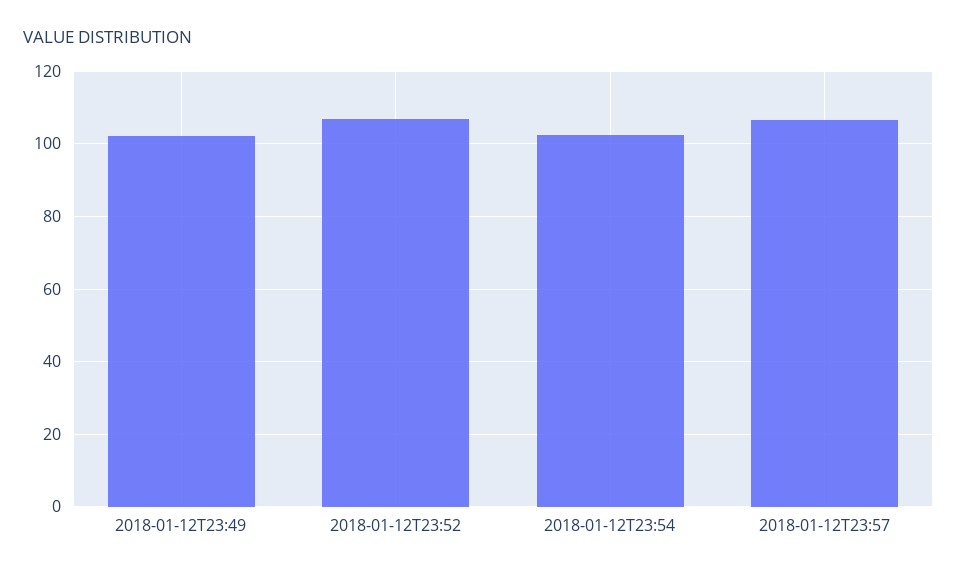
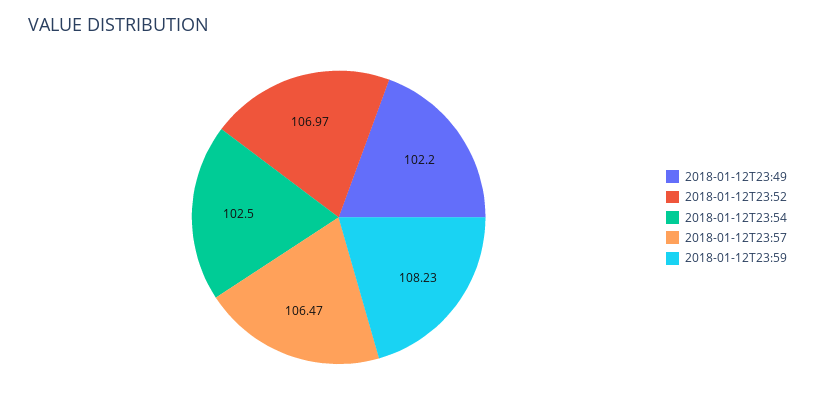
2018-01-12T23:59: none -> 108.23

